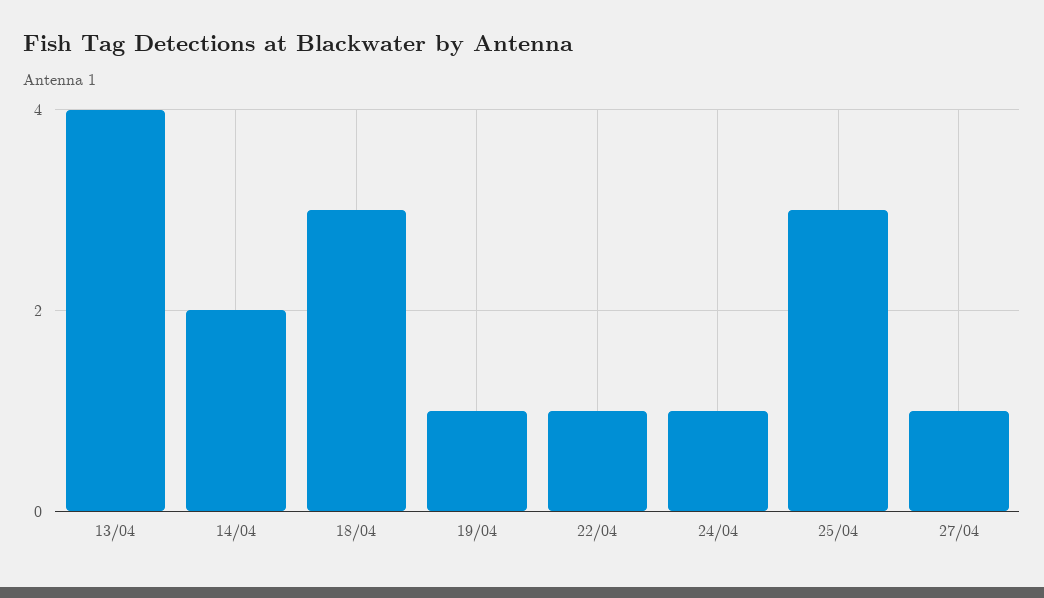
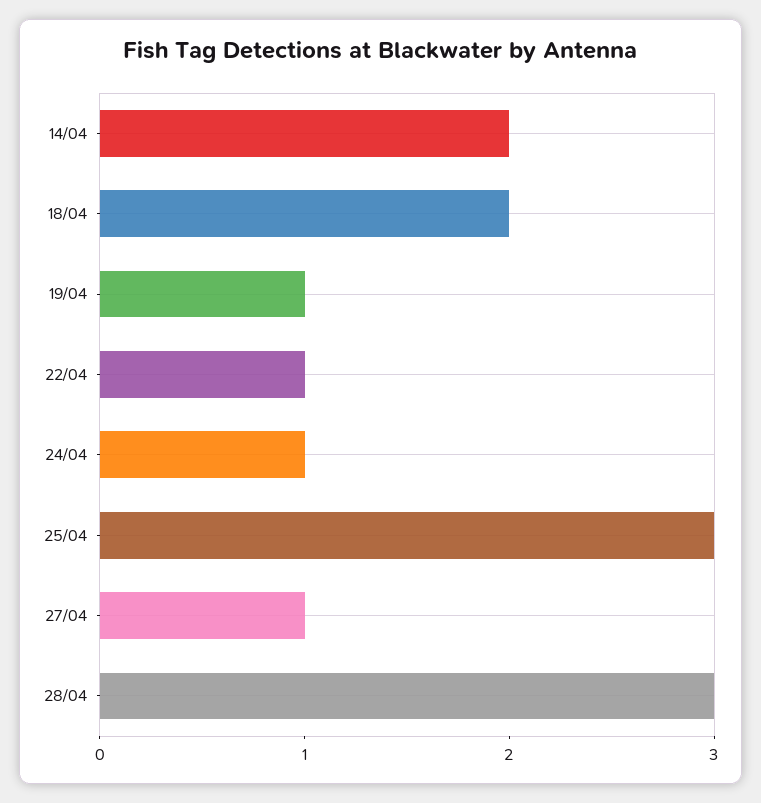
13/04: 4 -> none
18/04: 3 -> 2
28/04: none -> 3

